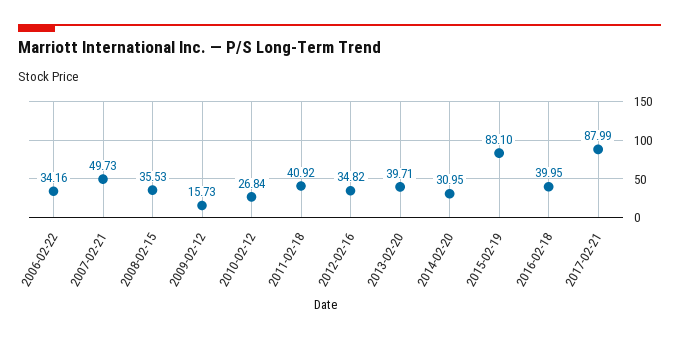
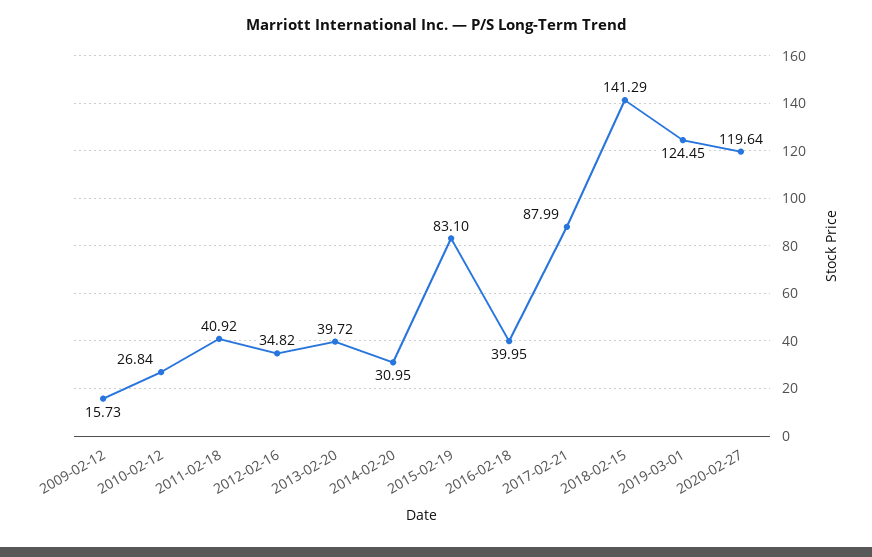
2006-02-22: 34.16 -> none
2007-02-21: 49.73 -> none
2008-02-15: 35.53 -> none
2013-02-20: 39.71 -> 39.72
2018-02-15: none -> 141.29
2019-03-01: none -> 124.45
2020-02-27: none -> 119.64

